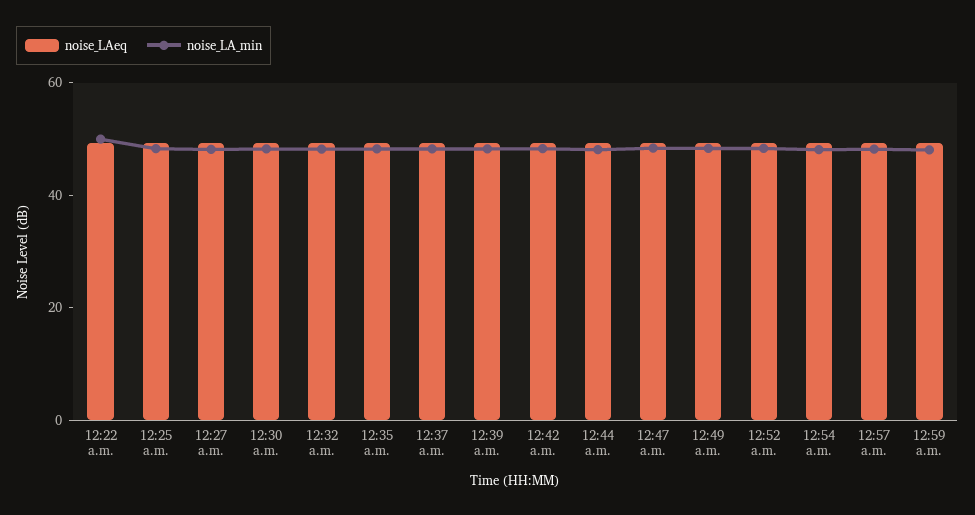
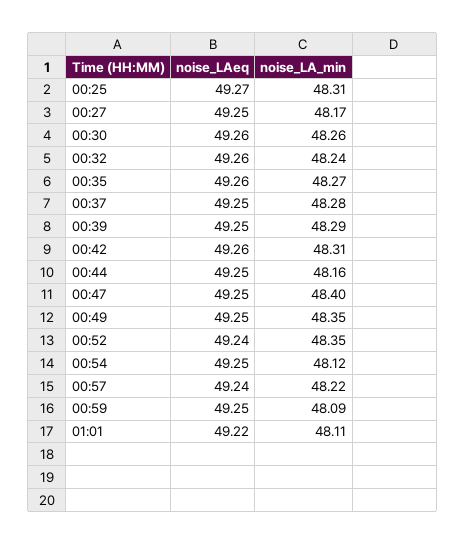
noise_LAeq, 12:22 a.m.: 50 -> none
noise_LA_min, 12:22 a.m.: 50 -> none
noise_LAeq, 01:01: none -> 49.22
noise_LA_min, 01:01: none -> 48.11

